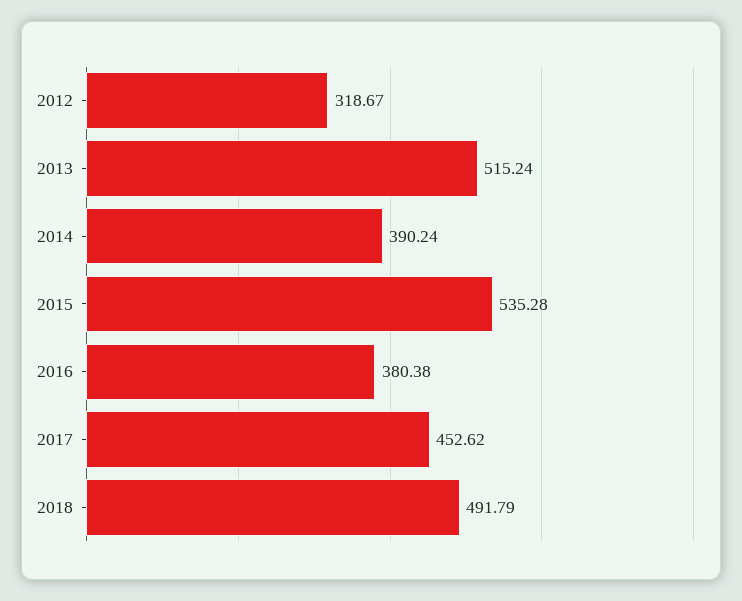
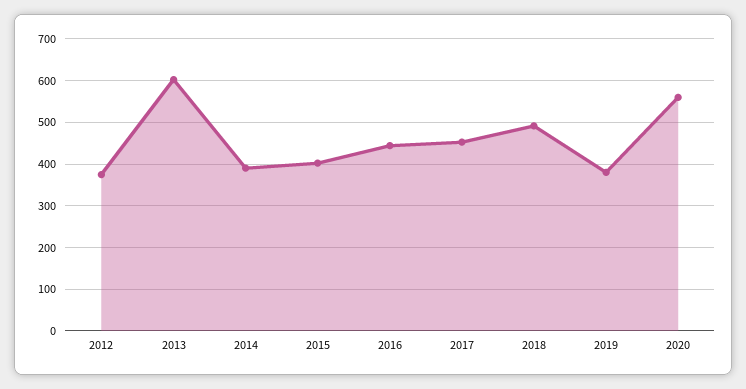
2012: 318.67 -> 380
2013: 515.24 -> 600
2015: 535.28 -> 400
2016: 380.38 -> 440
2019: none -> 380
2020: none -> 560

